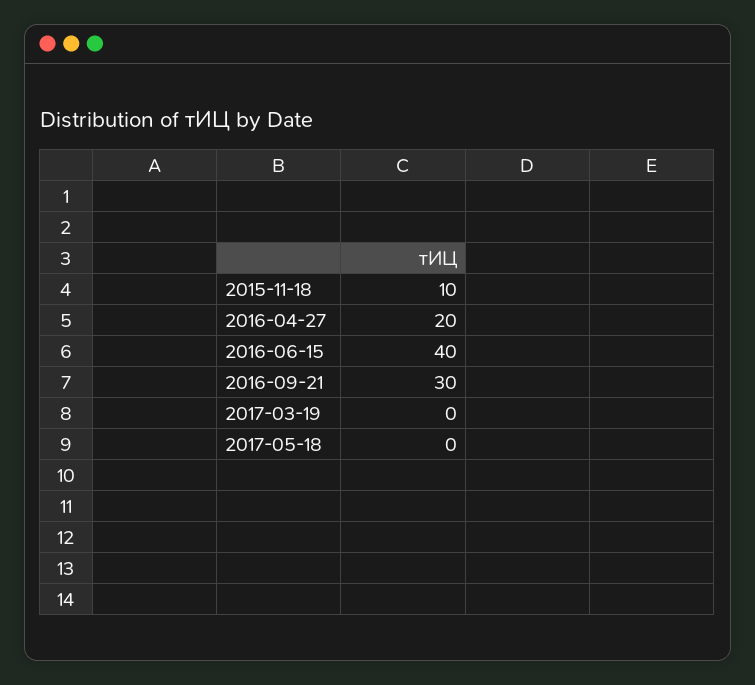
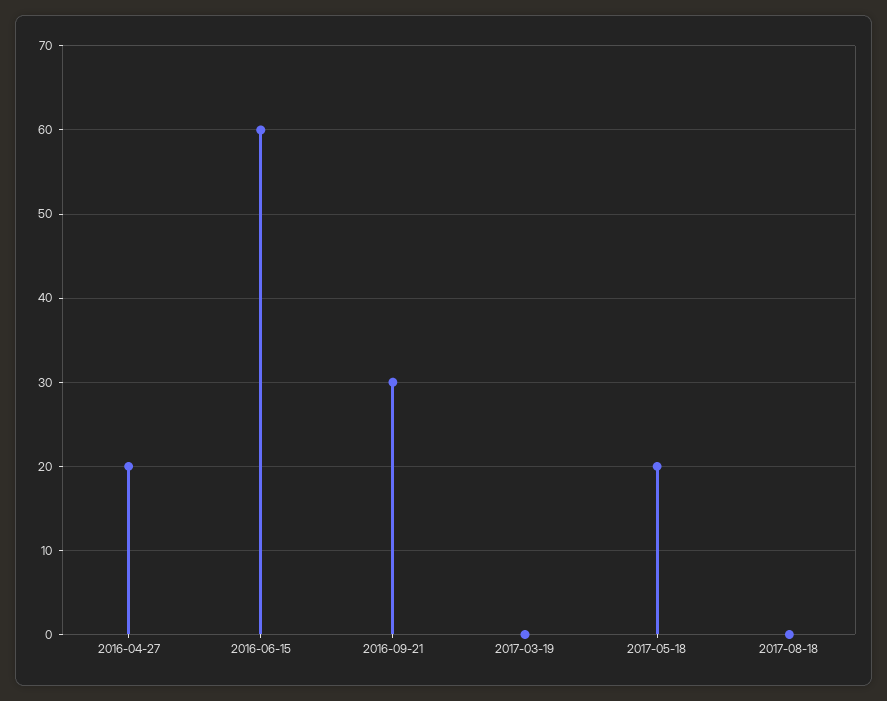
2015-11-18: 10 -> none
2016-06-15: 40 -> 60
2017-05-18: 0 -> 20
2017-08-18: none -> 0

